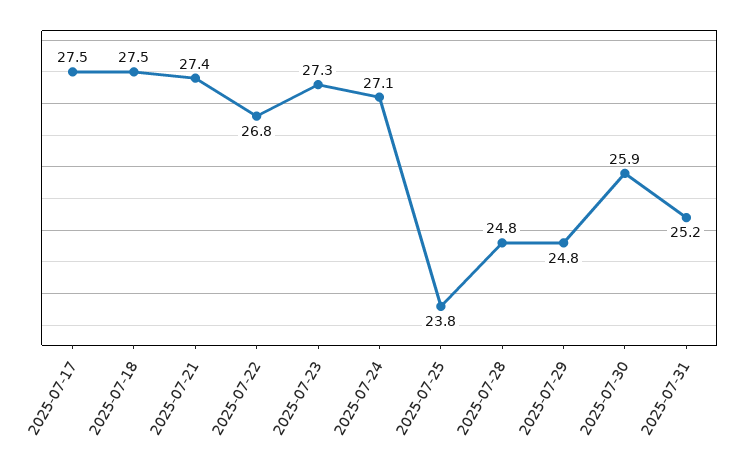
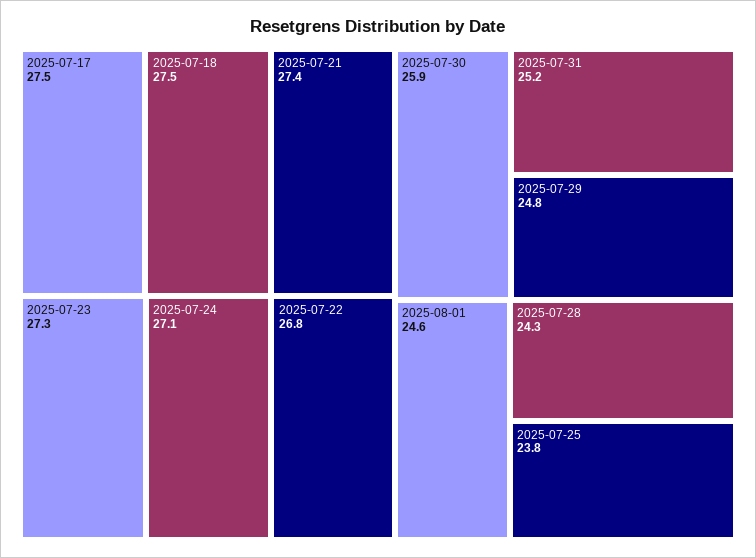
2025-07-28: 24.8 -> 24.3
2025-08-01: none -> 24.6

